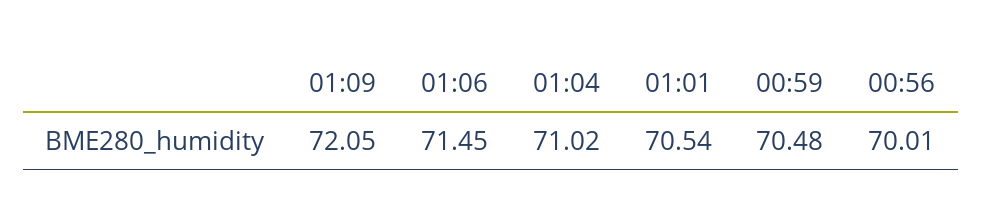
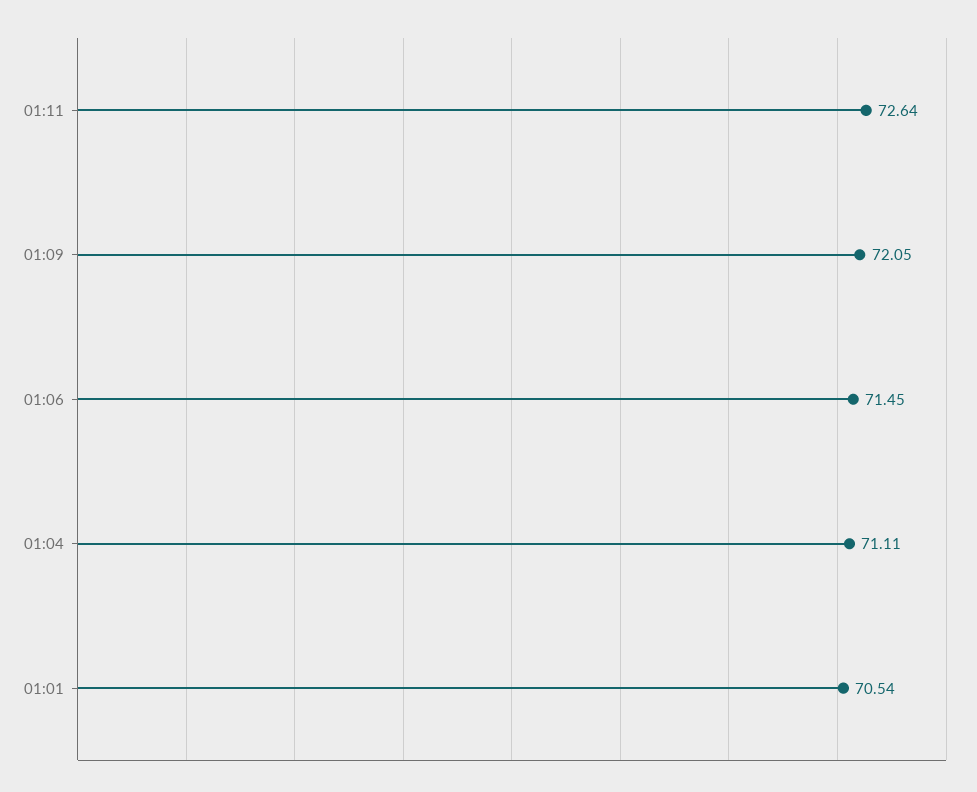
01:04: 71.02 -> 71.11
00:59: 70.48 -> none
00:56: 70.01 -> none
01:11: none -> 72.64

